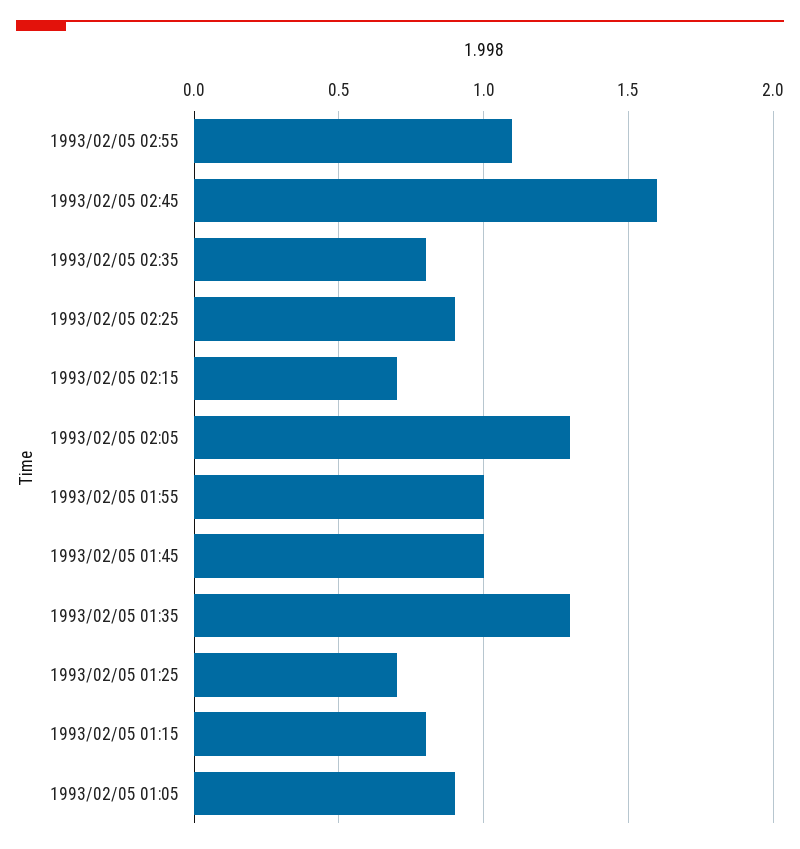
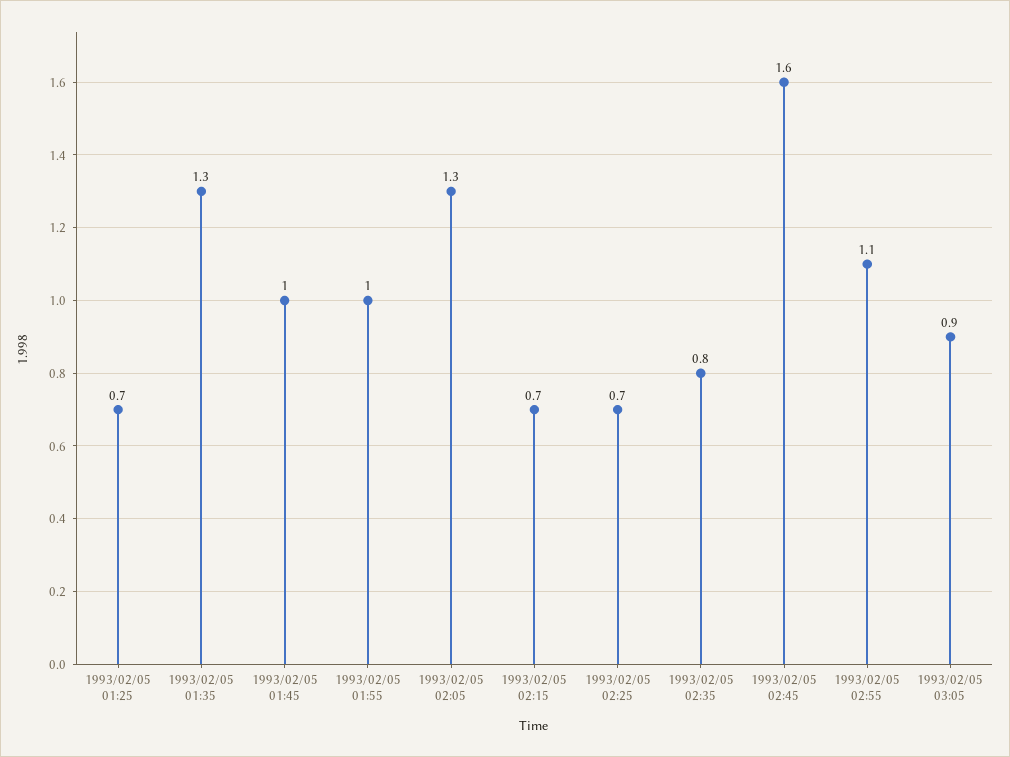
1993/02/05 02:25: 0.9 -> 0.7
1993/02/05 01:15: 0.8 -> none
1993/02/05 01:05: 0.9 -> none
1993/02/05 03:05: none -> 0.9

